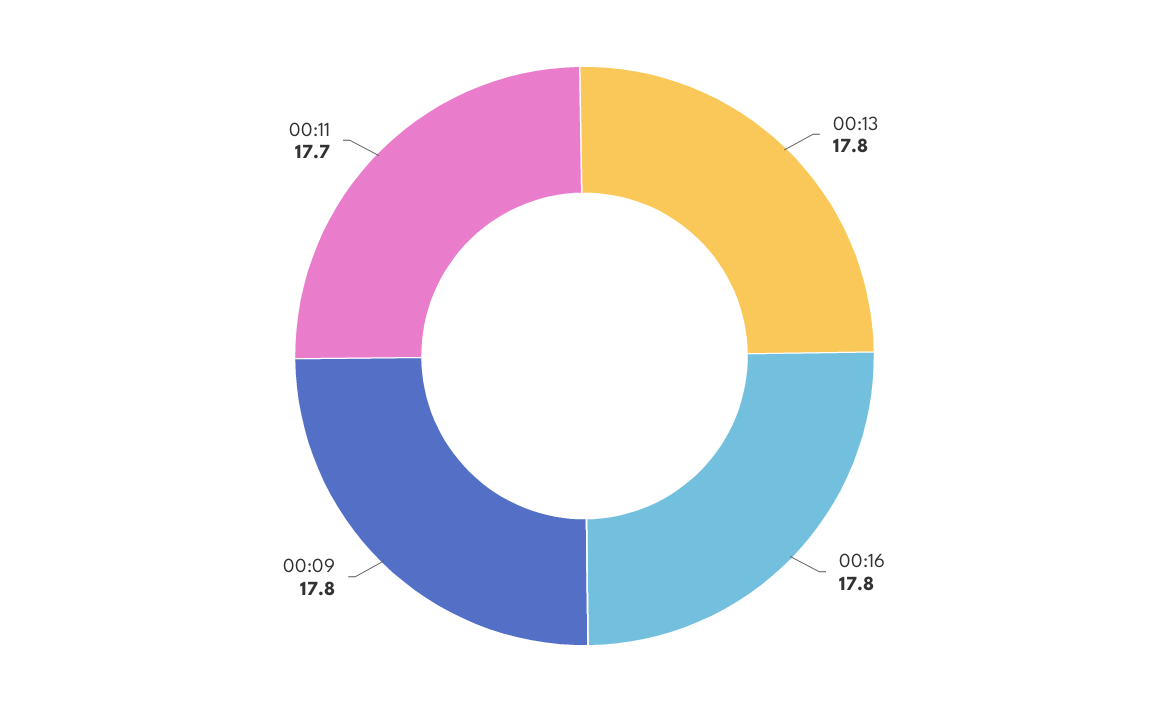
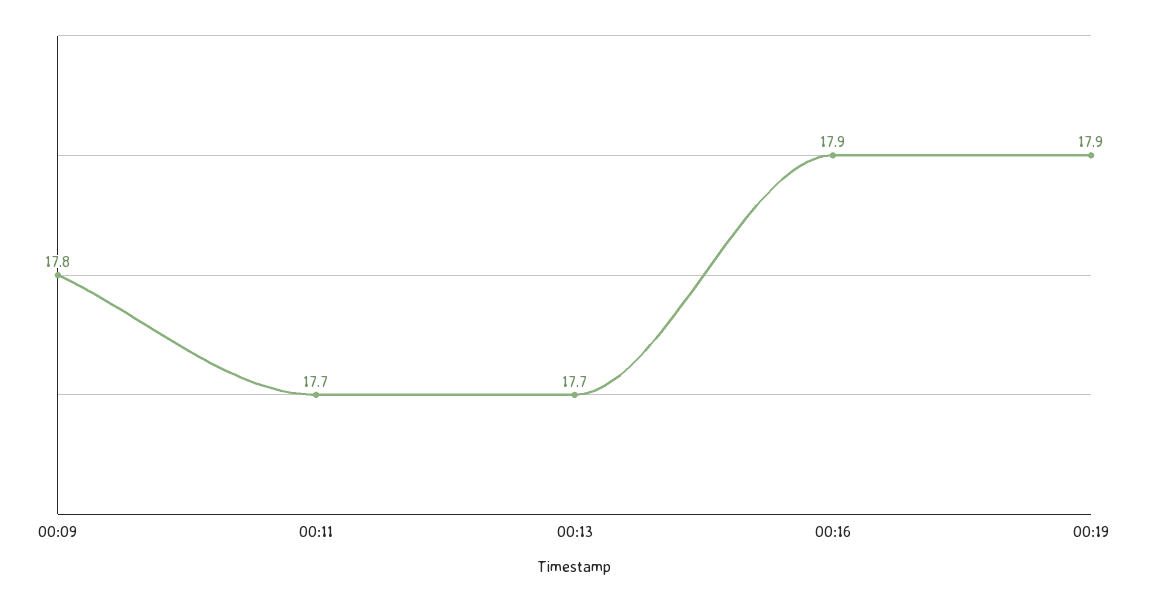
00:13: 17.8 -> 17.7
00:16: 17.8 -> 17.9
00:19: none -> 17.9

